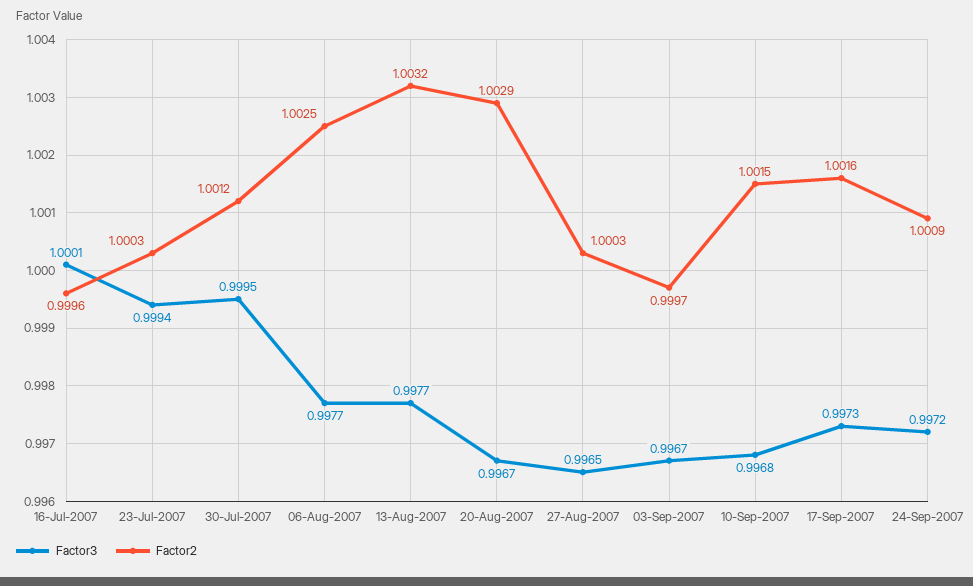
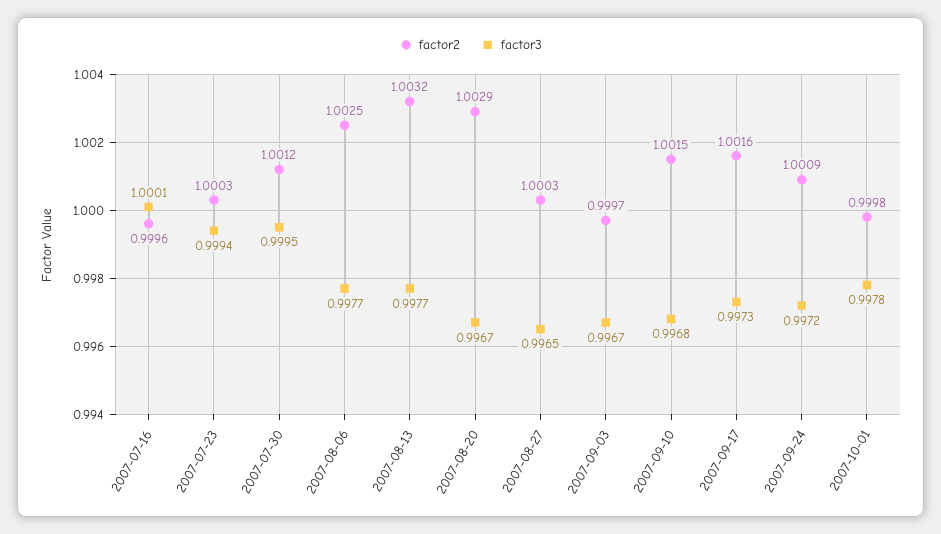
Factor2, 2007-10-01: none -> 0.9998
Factor3, 2007-10-01: none -> 0.9978

